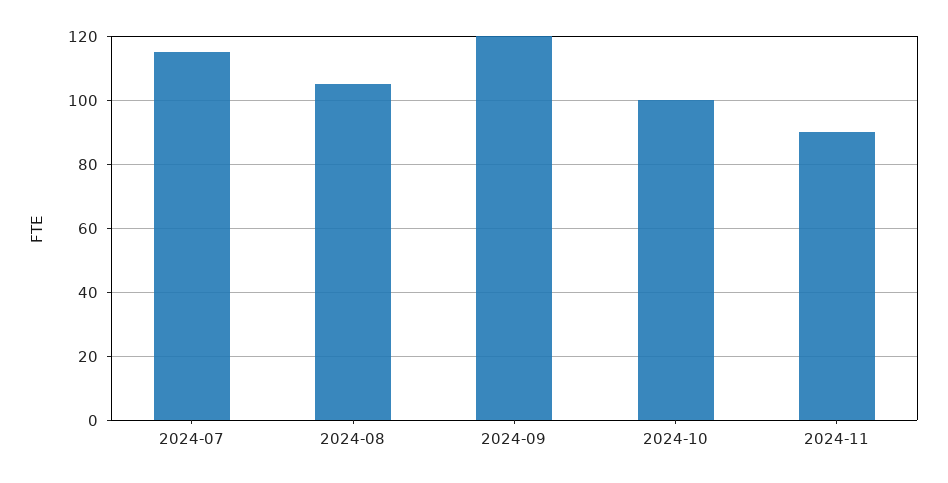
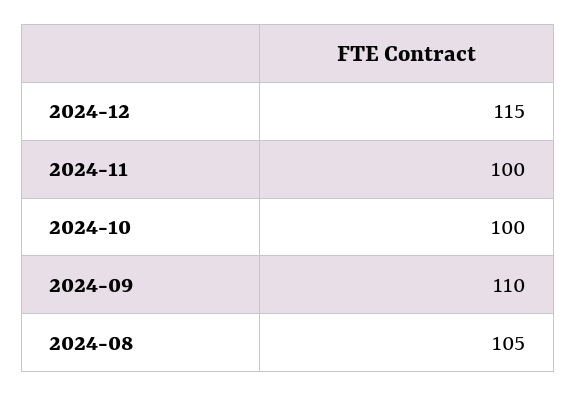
2024-07: 115 -> none
2024-09: 120 -> 110
2024-11: 90 -> 100
2024-12: none -> 115

